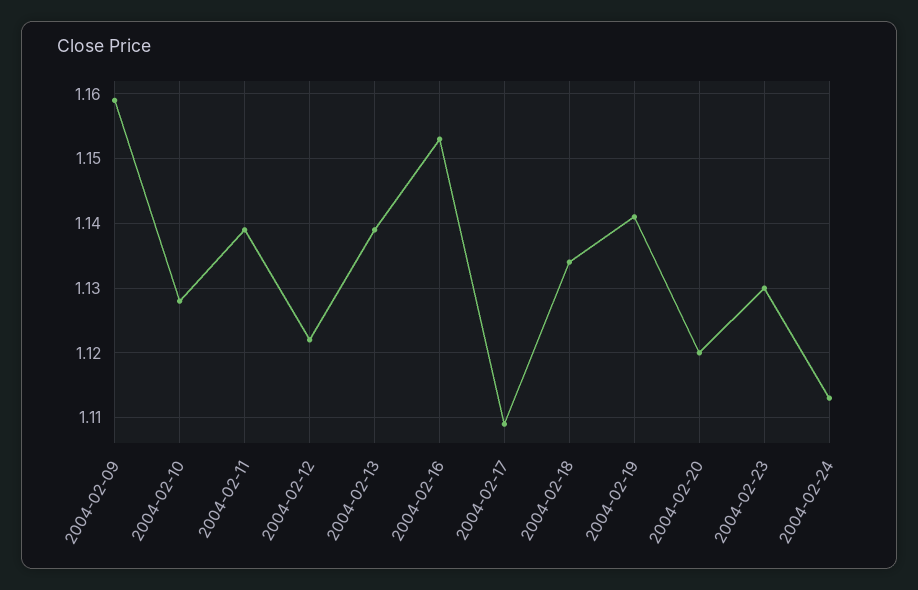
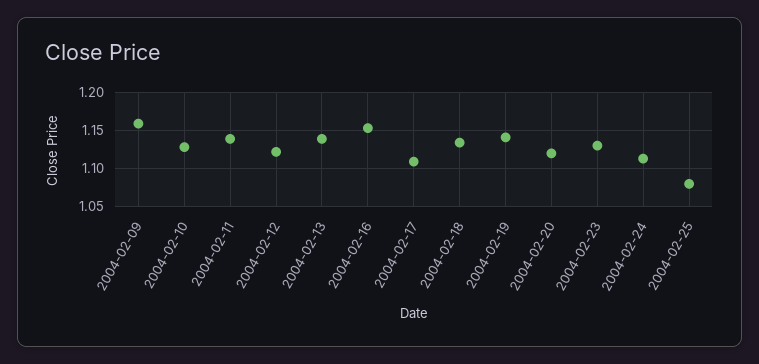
2004-02-25: none -> 1.08

